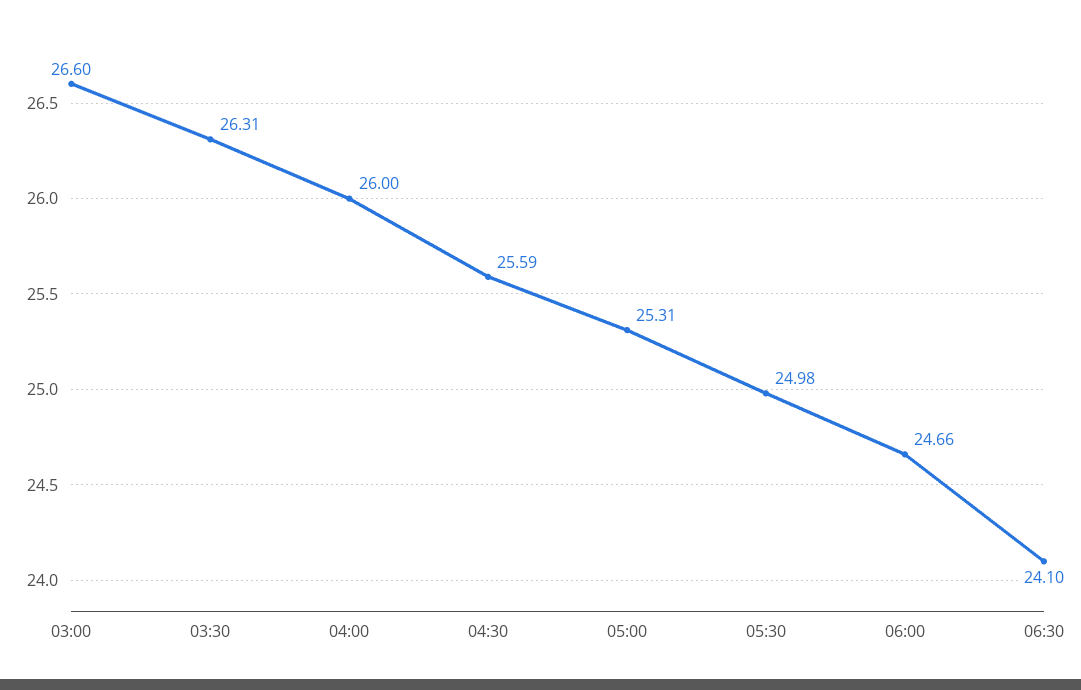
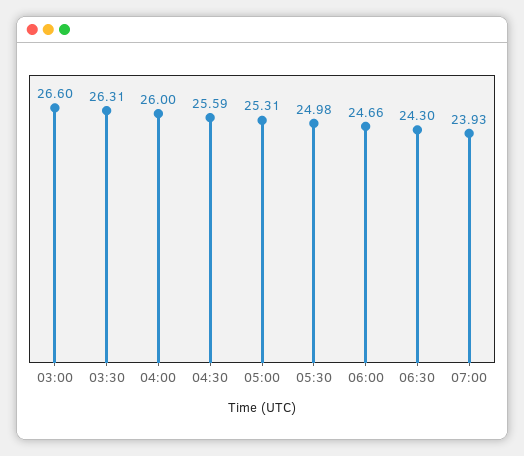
06:30: 24.1 -> 24.3
07:00: none -> 23.93

